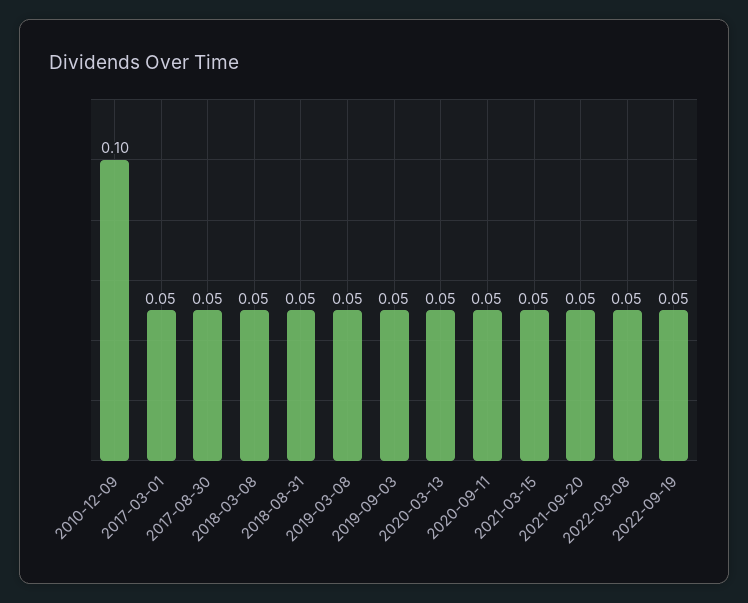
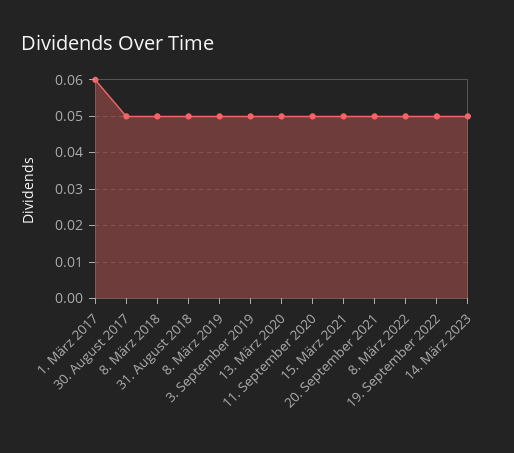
2010-12-09: 0.1 -> none
2017-03-01: 0.05 -> 0.06
14. März 2023: none -> 0.05

